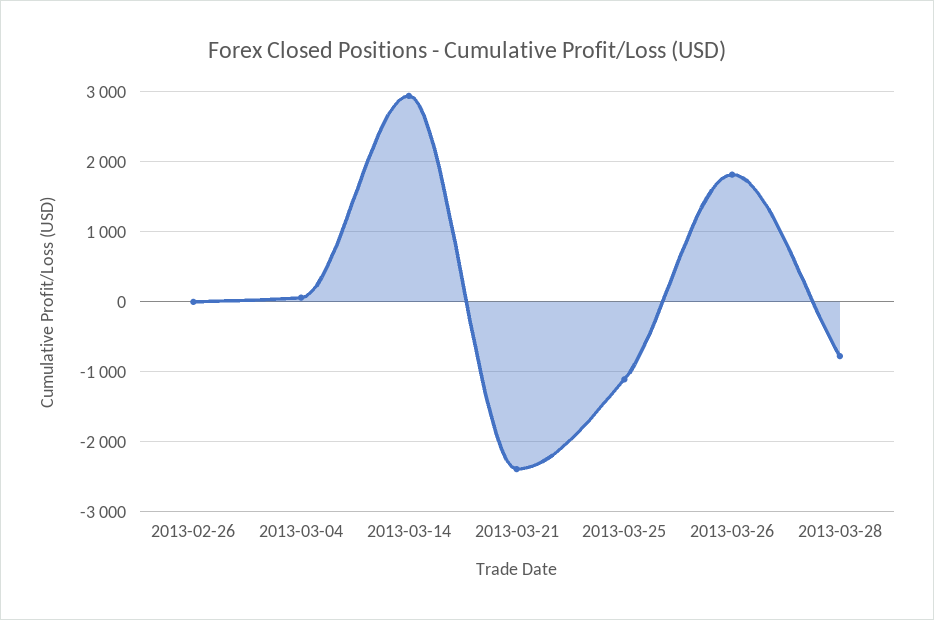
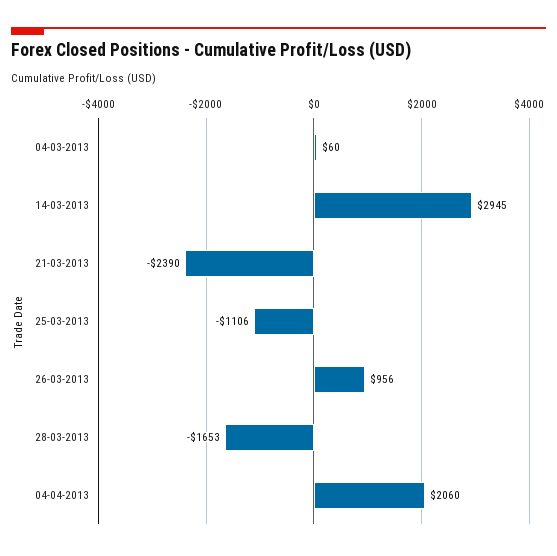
2013-02-26: 0 -> none
2013-03-26: 1800 -> 956
2013-03-28: -800 -> -1653
04-04-2013: none -> 2060

